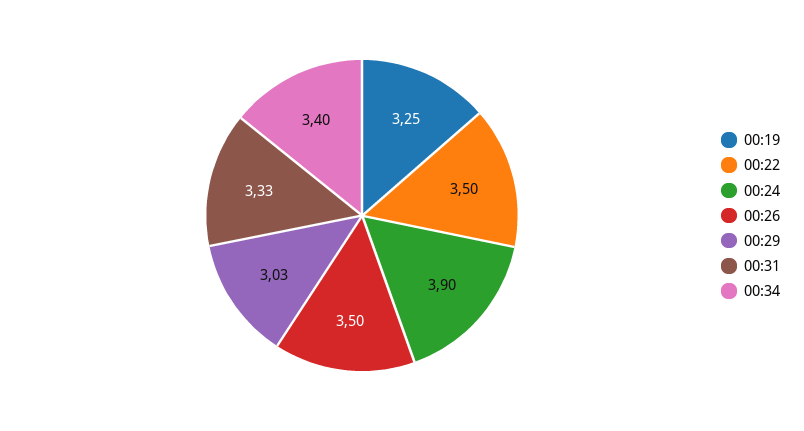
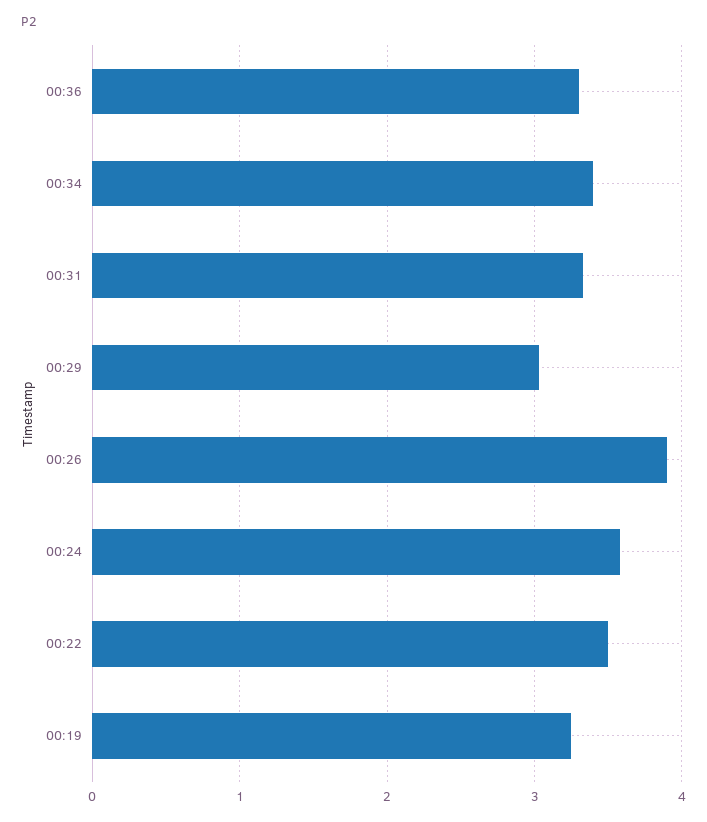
00:24: 3.9 -> 3.6
00:26: 3.5 -> 3.9
00:36: none -> 3.3

